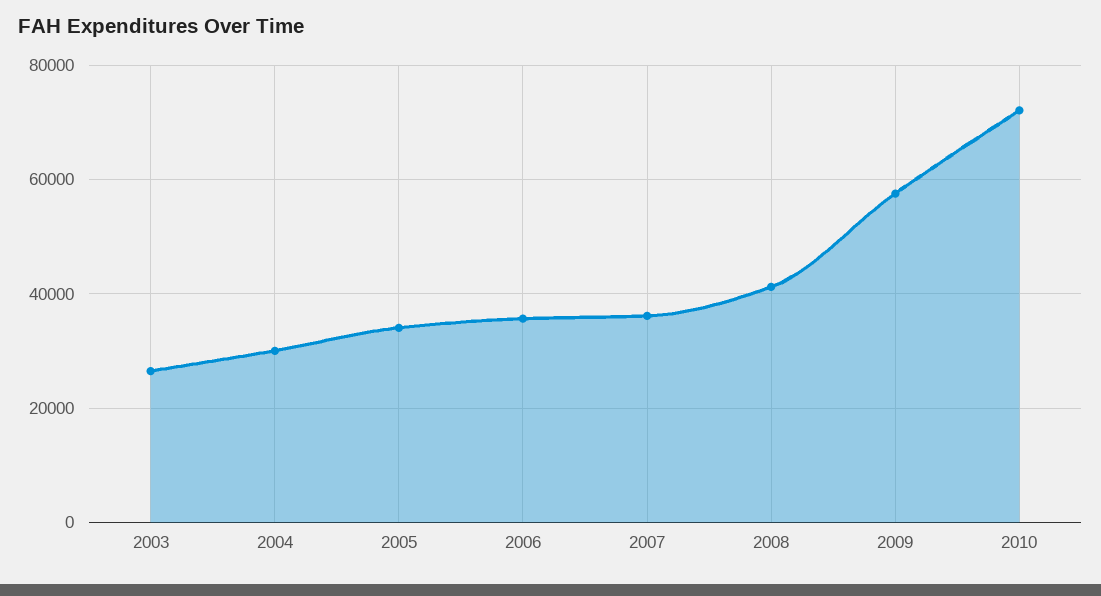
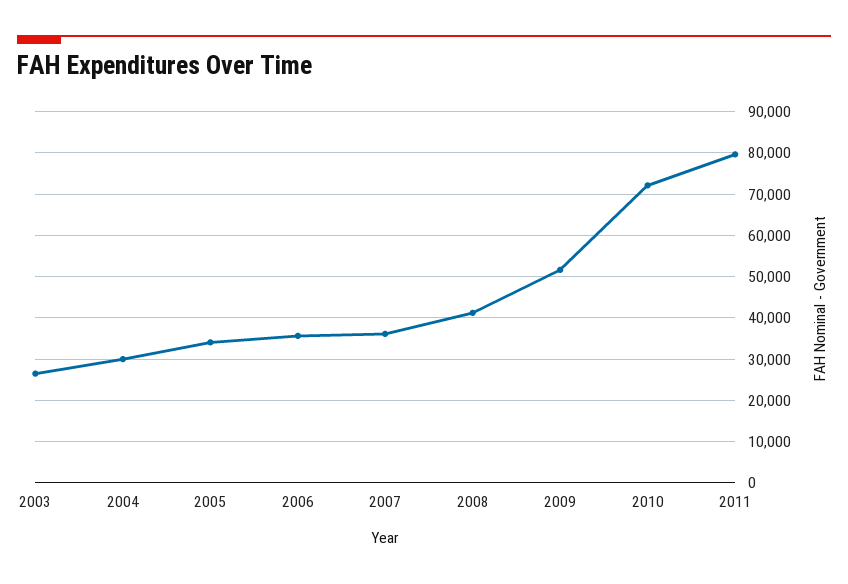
2009: 58000 -> 52000
2011: none -> 80000

